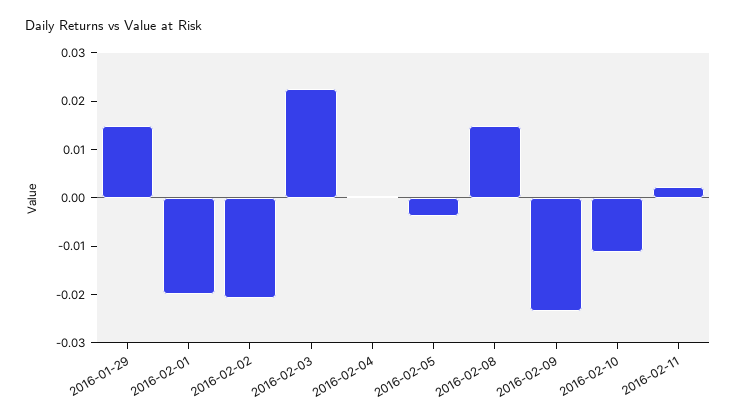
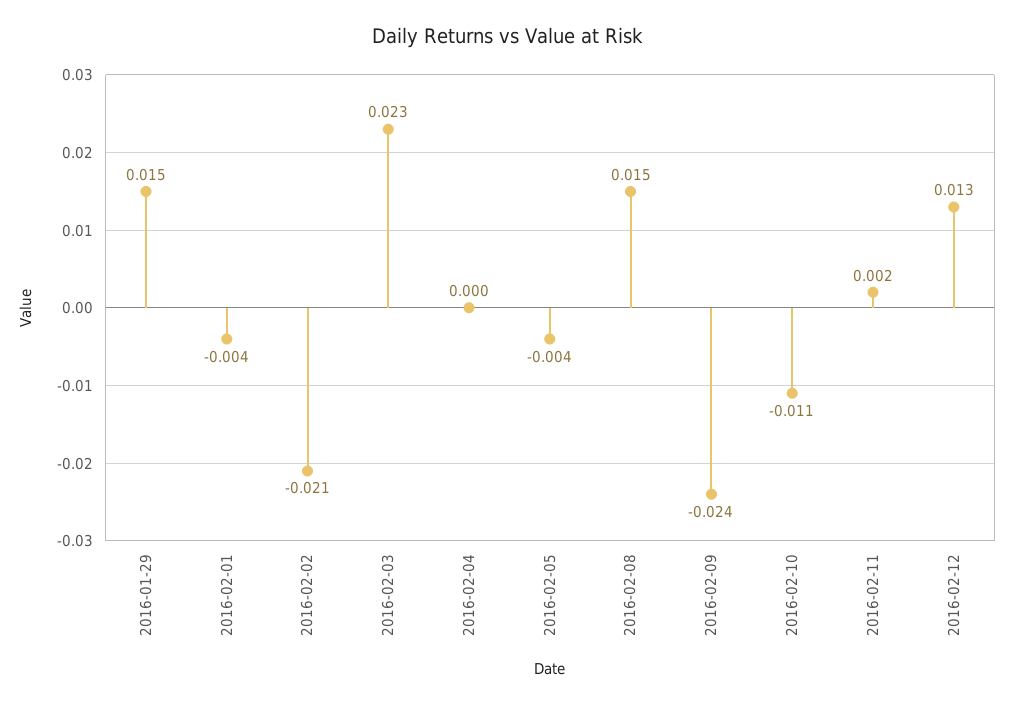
2016-02-01: -0.02 -> -0.004
2016-02-12: none -> 0.013

